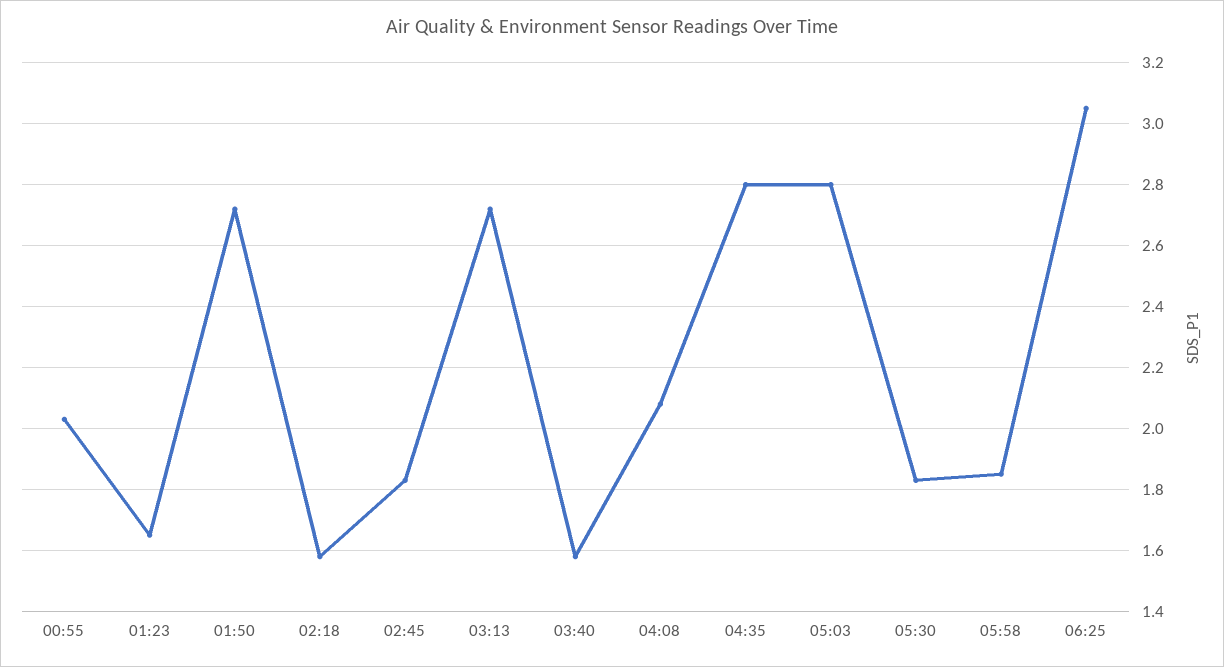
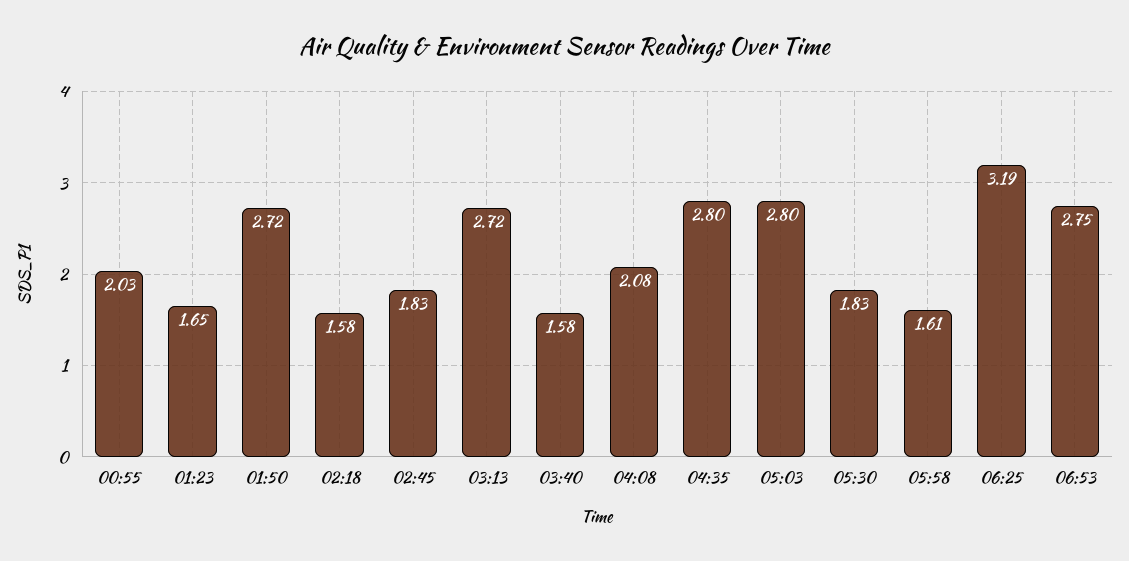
05:58: 1.85 -> 1.61
06:25: 3.05 -> 3.19
06:53: none -> 2.75

